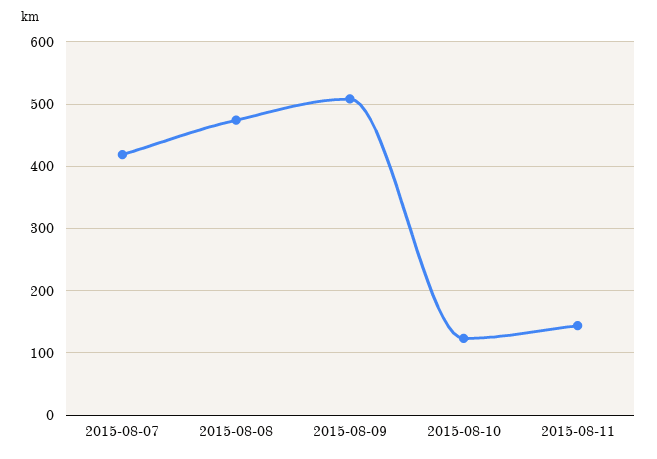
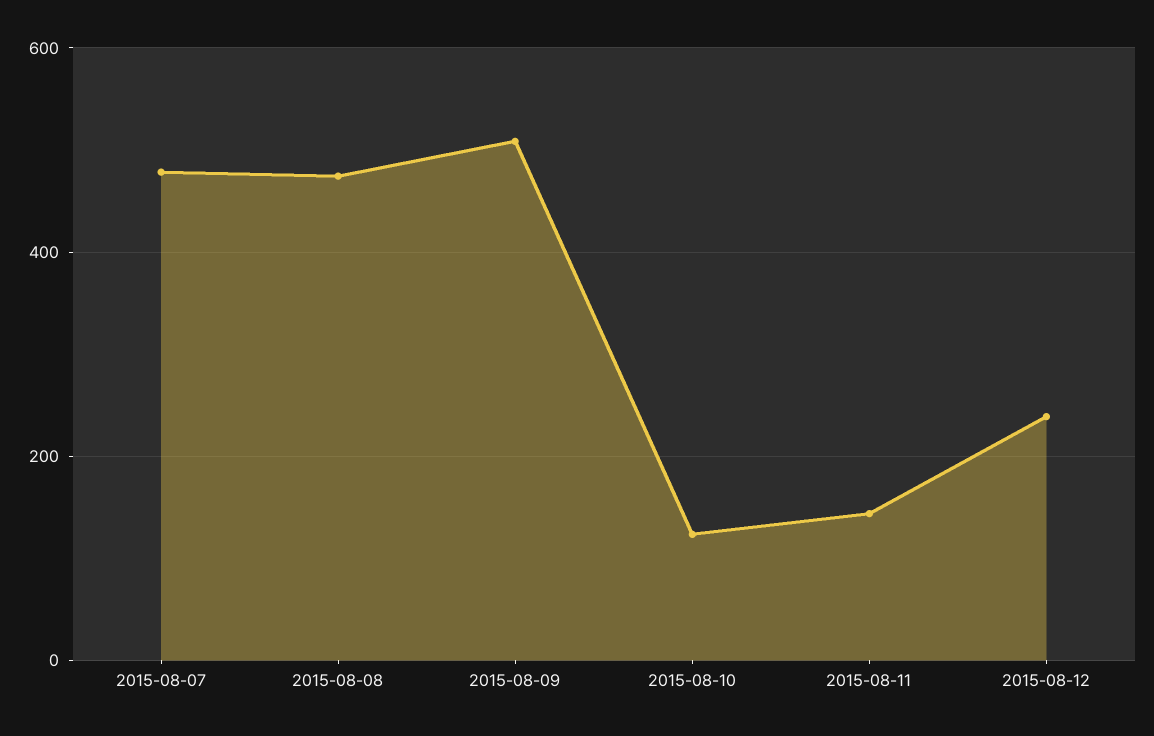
2015-08-07: 420 -> 480
2015-08-12: none -> 240

